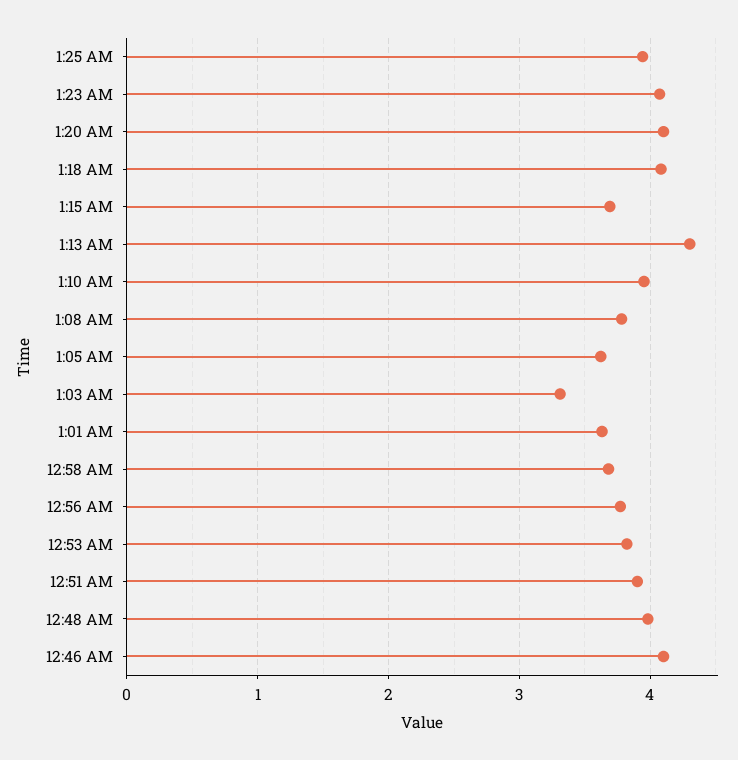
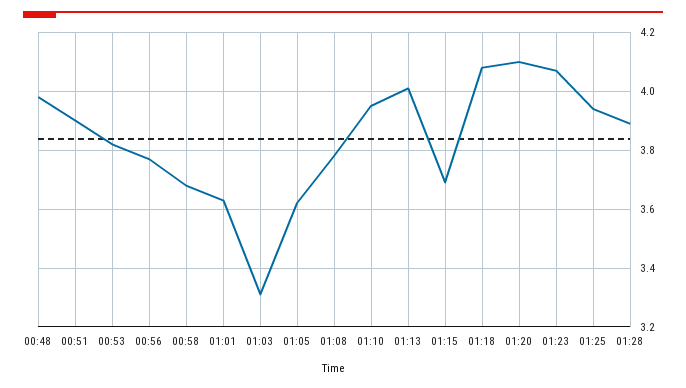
1:13 AM: 4.3 -> 4
12:46 AM: 4.1 -> none
01:28: none -> 3.9

